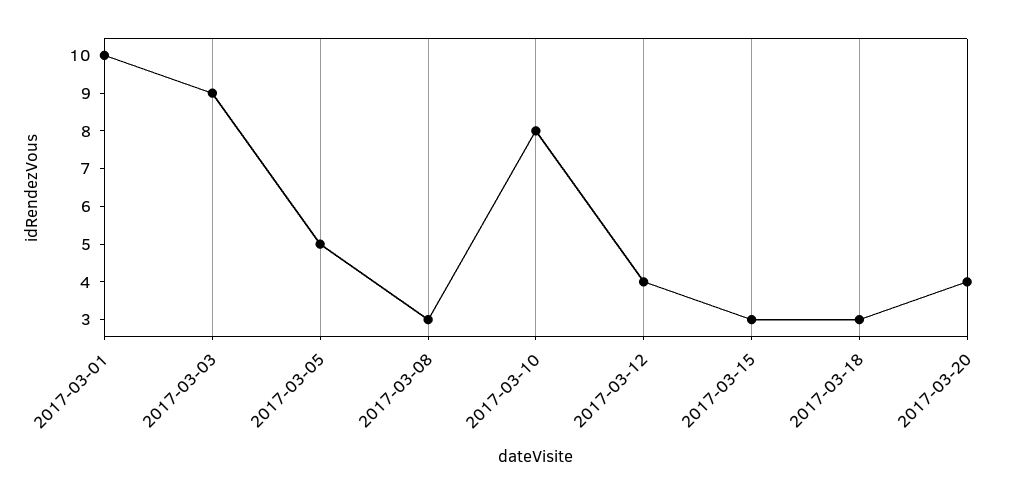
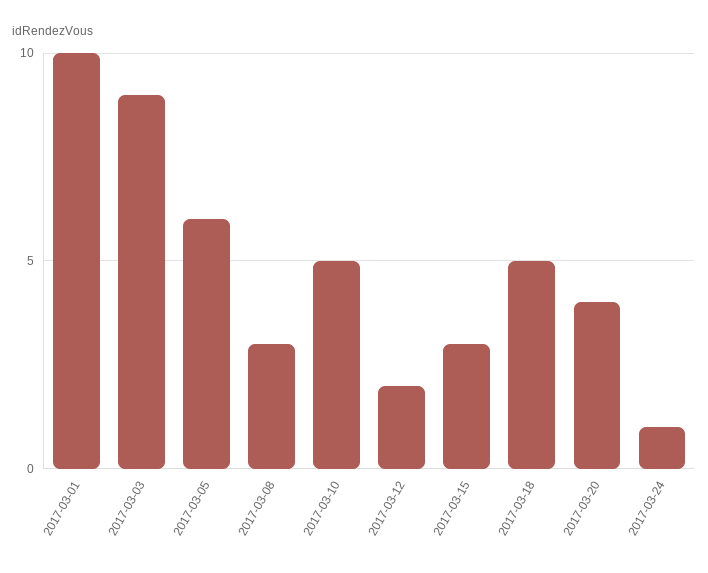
2017-03-05: 5 -> 6
2017-03-10: 8 -> 5
2017-03-12: 4 -> 2
2017-03-18: 3 -> 5
2017-03-24: none -> 1

